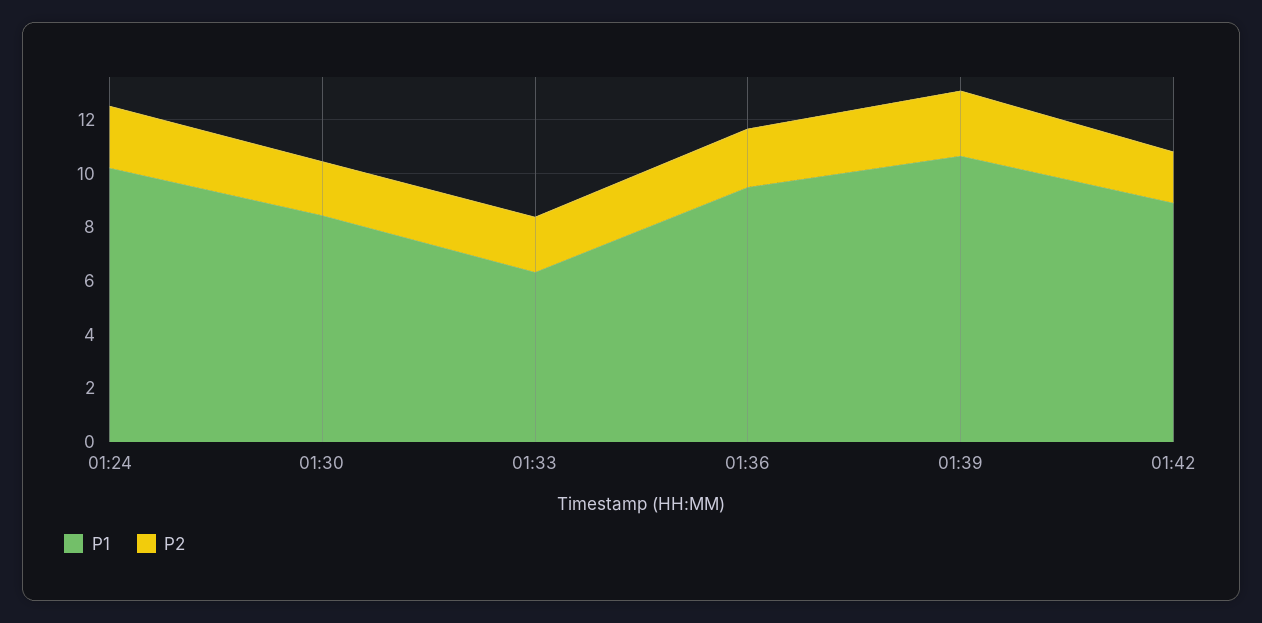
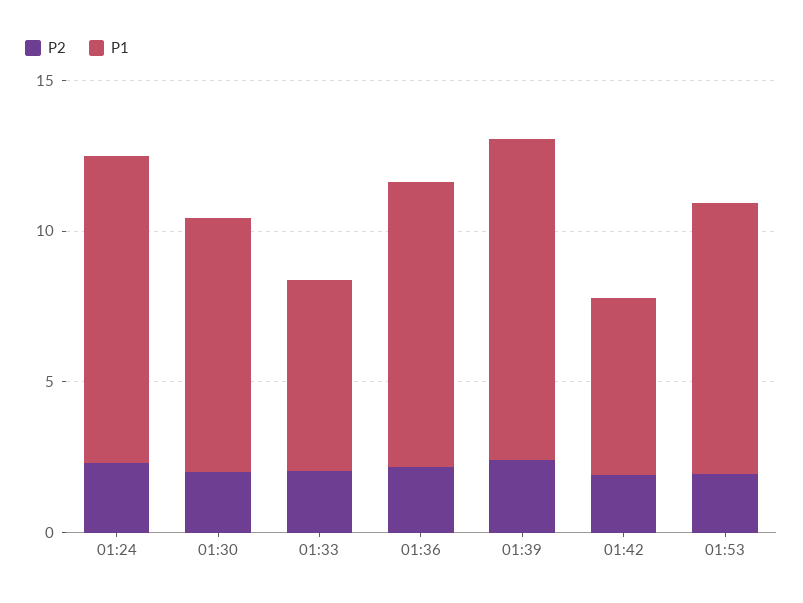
P1, 01:42: 9 -> 6
P2, 01:53: none -> 2
P1, 01:53: none -> 9

